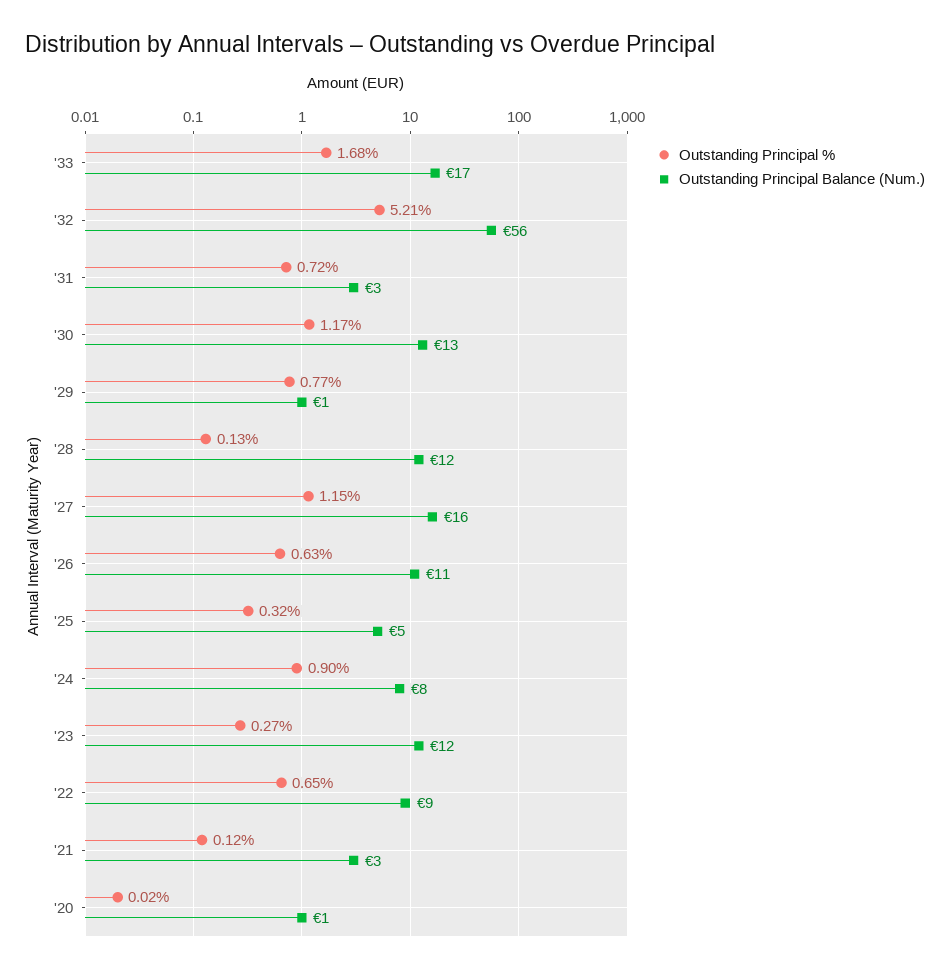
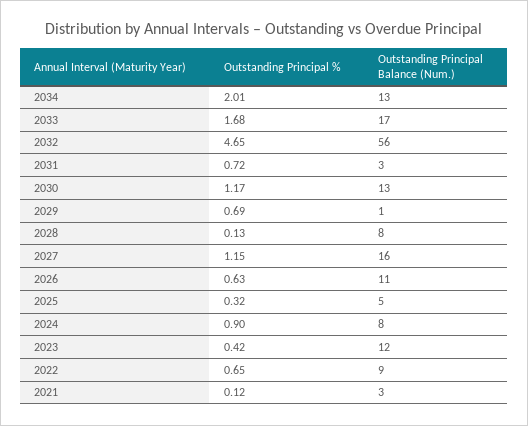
Outstanding Principal %, '32: 5.21 -> 4.65
Outstanding Principal %, '29: 0.77 -> 0.69
Outstanding Principal Balance (Num.), '28: 12 -> 8
Outstanding Principal %, '23: 0.27 -> 0.42
Outstanding Principal %, '20: 0.02 -> none
Outstanding Principal Balance (Num.), '20: 1 -> none
Outstanding Principal %, 2034: none -> 2.01
Outstanding Principal Balance (Num.), 2034: none -> 13

